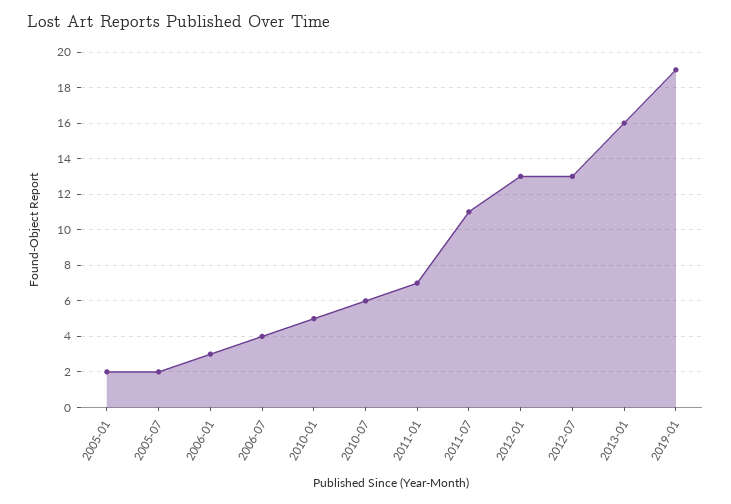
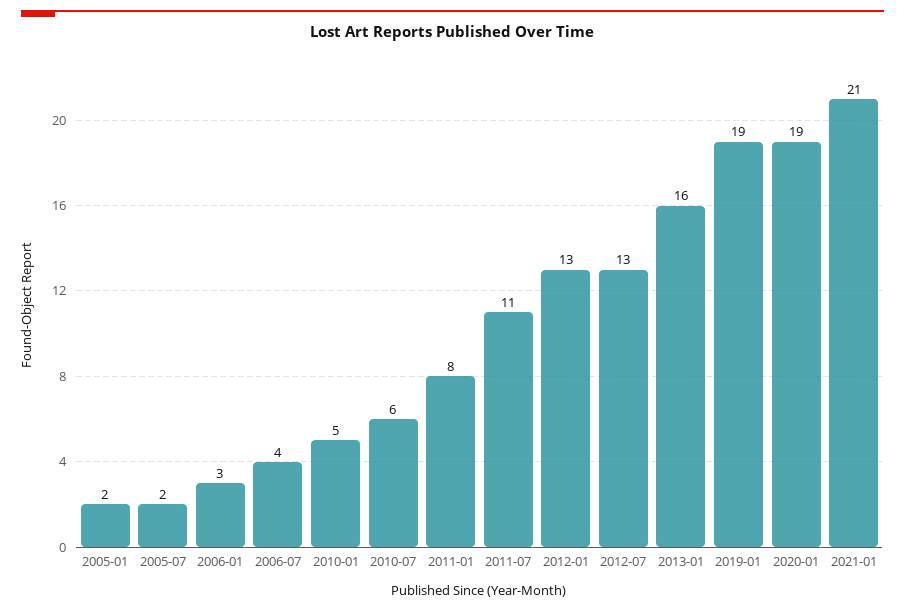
2011-01: 7 -> 8
2020-01: none -> 19
2021-01: none -> 21

